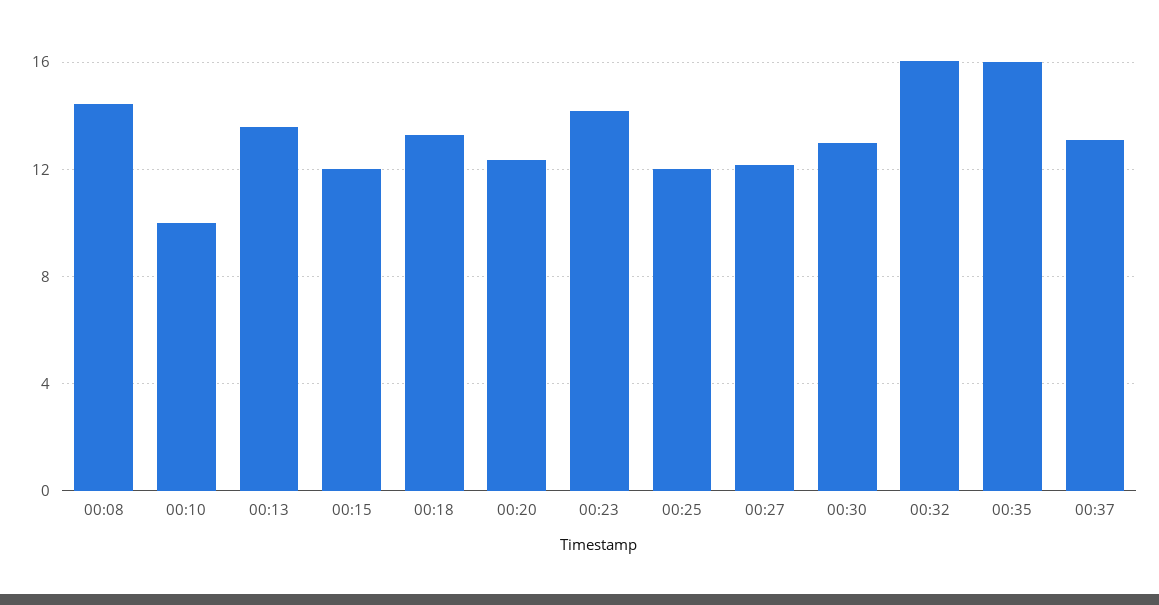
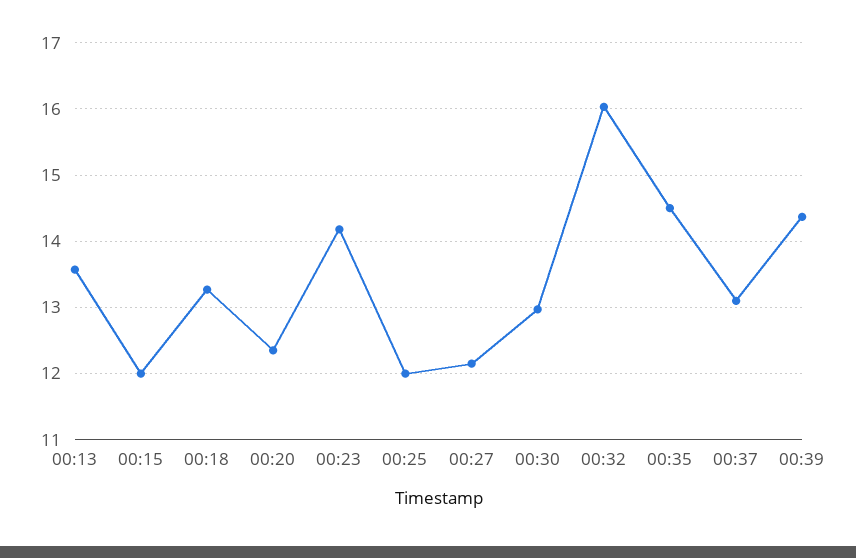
00:08: 14.5 -> none
00:10: 10 -> none
00:35: 16 -> 14.5
00:39: none -> 14.4

